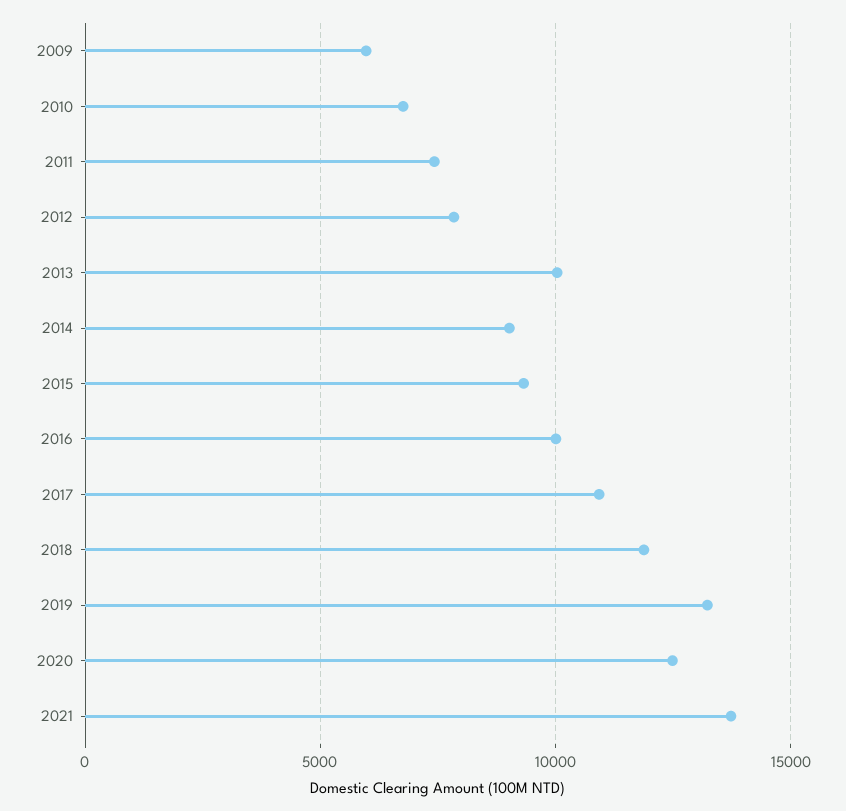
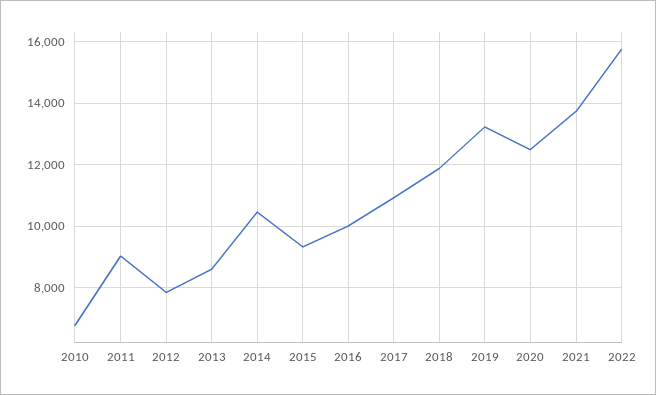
2009: 6000 -> none
2011: 7500 -> 9000
2013: 10000 -> 8600
2014: 9000 -> 10400
2022: none -> 15800

